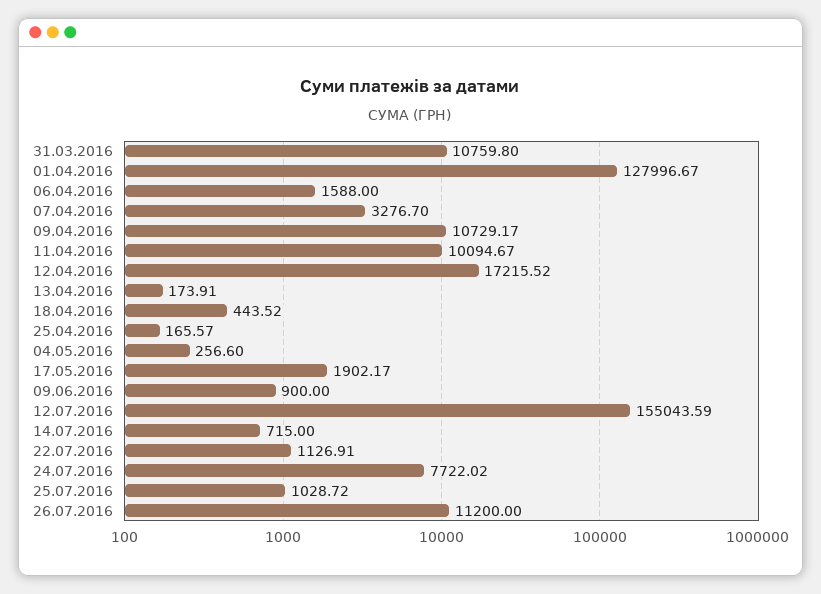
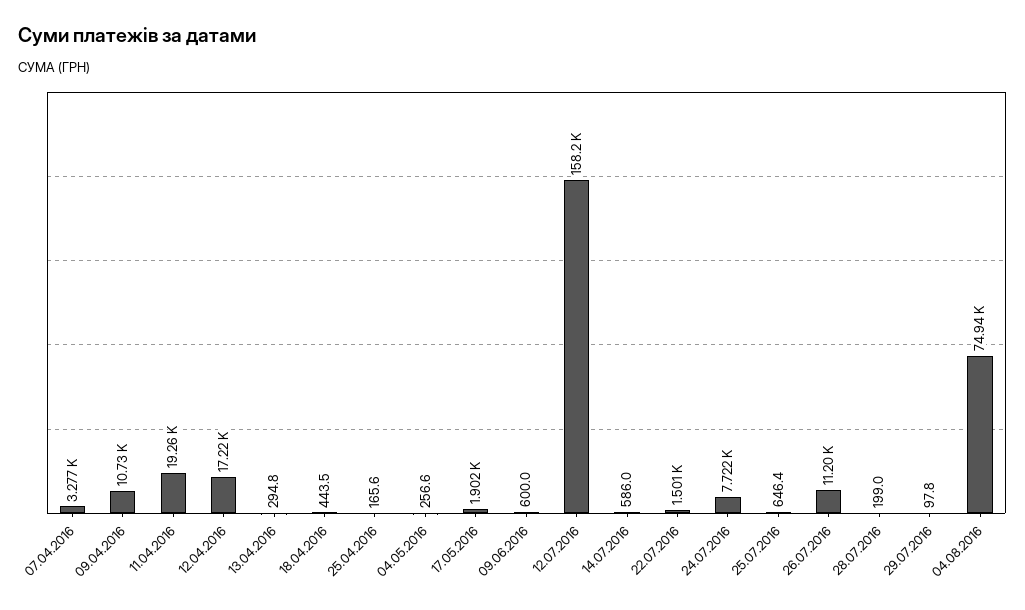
31.03.2016: 10759.8 -> none
01.04.2016: 127996.67 -> none
06.04.2016: 1588 -> none
11.04.2016: 10094.67 -> 19260
13.04.2016: 173.91 -> 294.8
09.06.2016: 900 -> 600
12.07.2016: 155043.59 -> 158200
14.07.2016: 715 -> 586
22.07.2016: 1126.91 -> 1501
25.07.2016: 1028.72 -> 646.4
28.07.2016: none -> 199
29.07.2016: none -> 97.8
04.08.2016: none -> 74940

